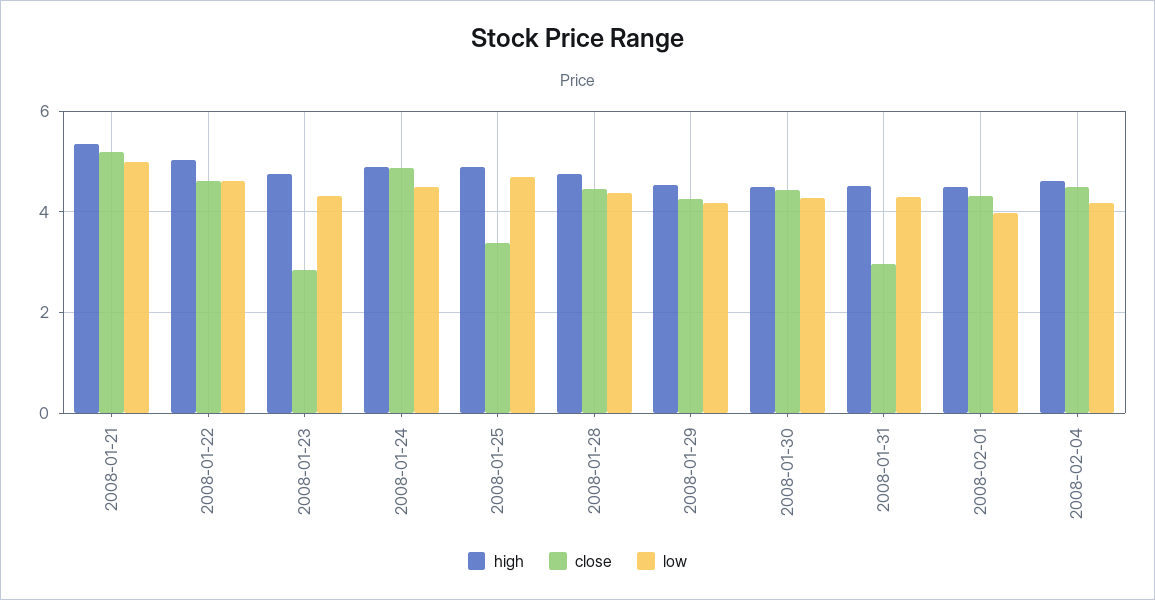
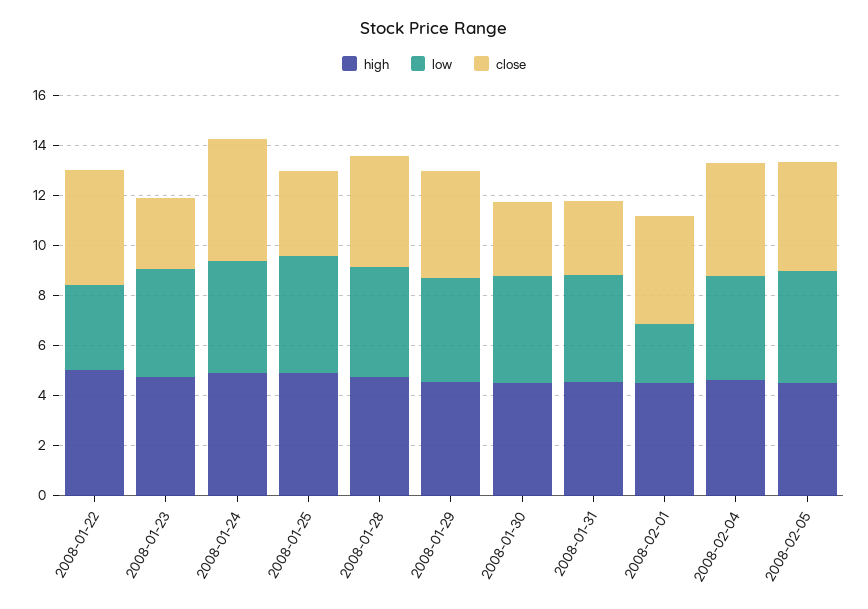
high, 2008-01-21: 5.4 -> none
close, 2008-01-21: 5.2 -> none
low, 2008-01-21: 5 -> none
low, 2008-01-22: 4.6 -> 3.5
close, 2008-01-30: 4.4 -> 3
low, 2008-02-01: 4 -> 2.5
high, 2008-02-05: none -> 4.5
low, 2008-02-05: none -> 4.5
close, 2008-02-05: none -> 4.5

